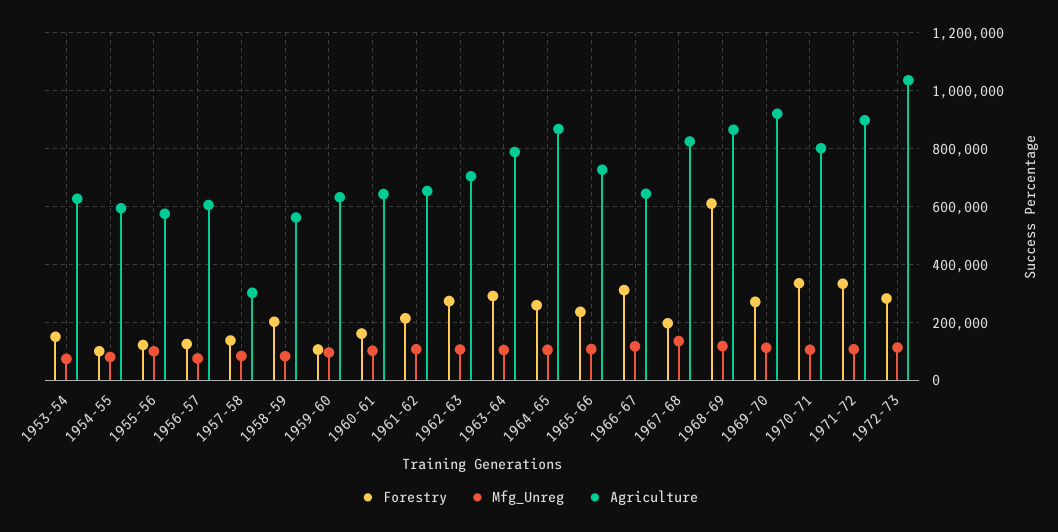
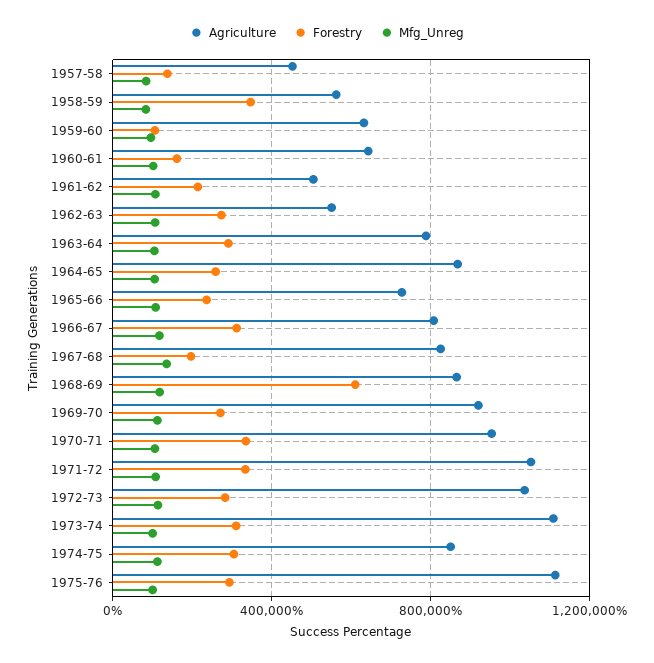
Forestry, 1953-54: 150000 -> none
Mfg_Unreg, 1953-54: 75000 -> none
Agriculture, 1953-54: 625000 -> none
Forestry, 1954-55: 100000 -> none
Mfg_Unreg, 1954-55: 75000 -> none
Agriculture, 1954-55: 600000 -> none
Forestry, 1955-56: 125000 -> none
Mfg_Unreg, 1955-56: 100000 -> none
Agriculture, 1955-56: 575000 -> none
Forestry, 1956-57: 125000 -> none
Mfg_Unreg, 1956-57: 75000 -> none
Agriculture, 1956-57: 600000 -> none
Agriculture, 1957-58: 300000 -> 450000
Forestry, 1958-59: 200000 -> 350000
Agriculture, 1961-62: 650000 -> 500000
Agriculture, 1962-63: 700000 -> 550000
Agriculture, 1966-67: 650000 -> 800000
Agriculture, 1970-71: 800000 -> 950000
Agriculture, 1971-72: 900000 -> 1050000
Agriculture, 1973-74: none -> 1100000
Forestry, 1973-74: none -> 300000
Mfg_Unreg, 1973-74: none -> 100000
Agriculture, 1974-75: none -> 850000
Forestry, 1974-75: none -> 300000
Mfg_Unreg, 1974-75: none -> 100000
Agriculture, 1975-76: none -> 1100000
Forestry, 1975-76: none -> 300000
Mfg_Unreg, 1975-76: none -> 100000

